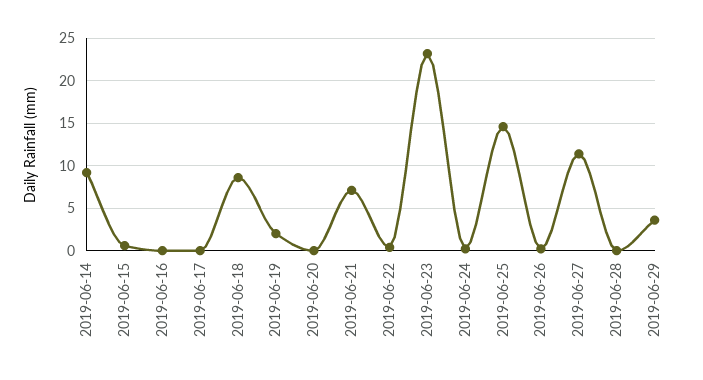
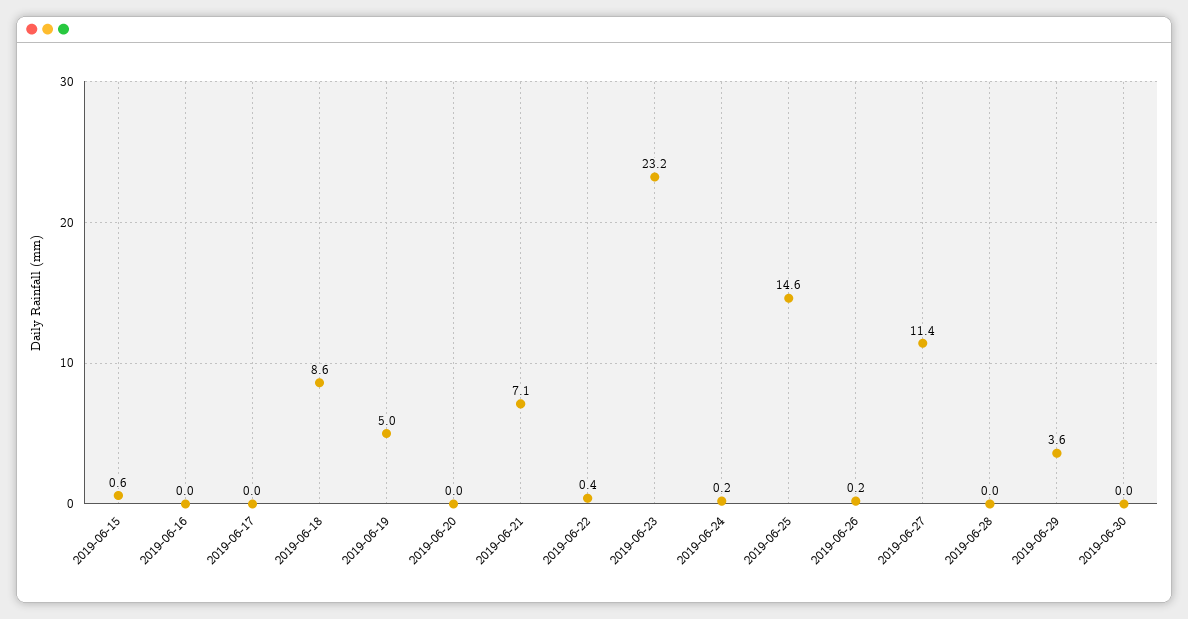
2019-06-14: 9 -> none
2019-06-19: 2 -> 5
2019-06-30: none -> 0

